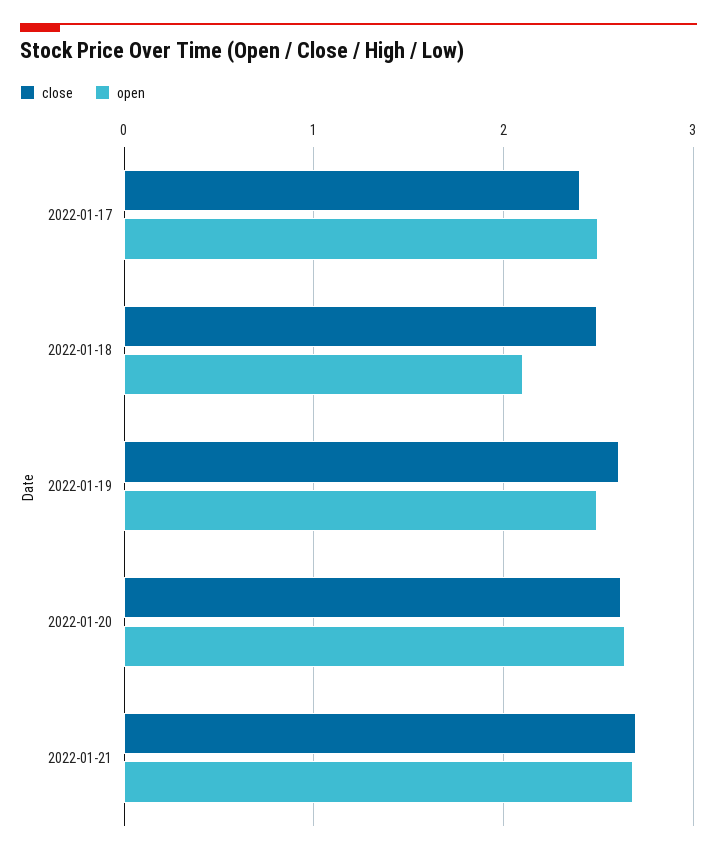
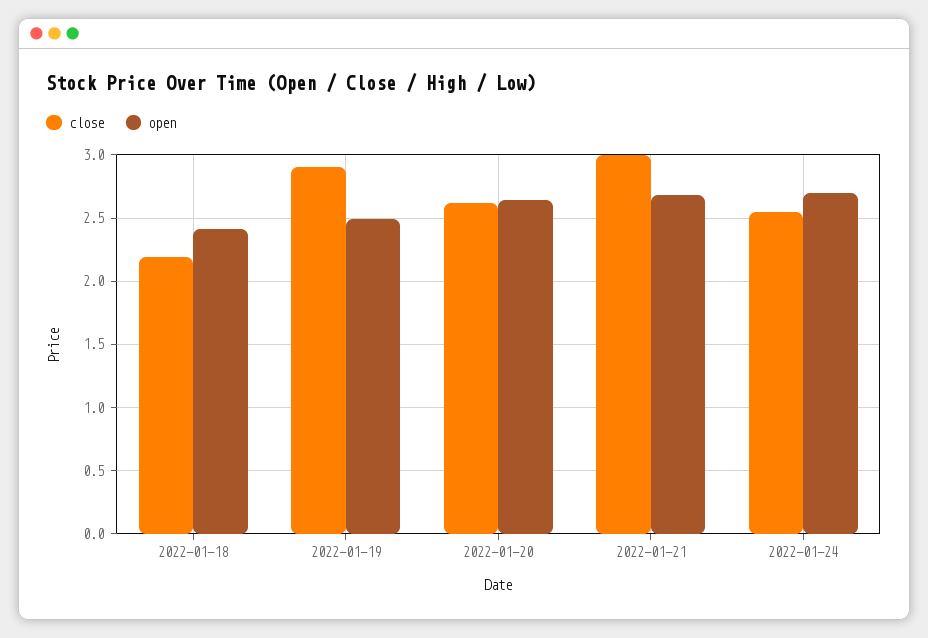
close, 2022-01-17: 2.4 -> none
open, 2022-01-17: 2.5 -> none
close, 2022-01-18: 2.5 -> 2.2
open, 2022-01-18: 2.1 -> 2.4
close, 2022-01-19: 2.6 -> 2.9
close, 2022-01-21: 2.7 -> 3
close, 2022-01-24: none -> 2.55
open, 2022-01-24: none -> 2.7

